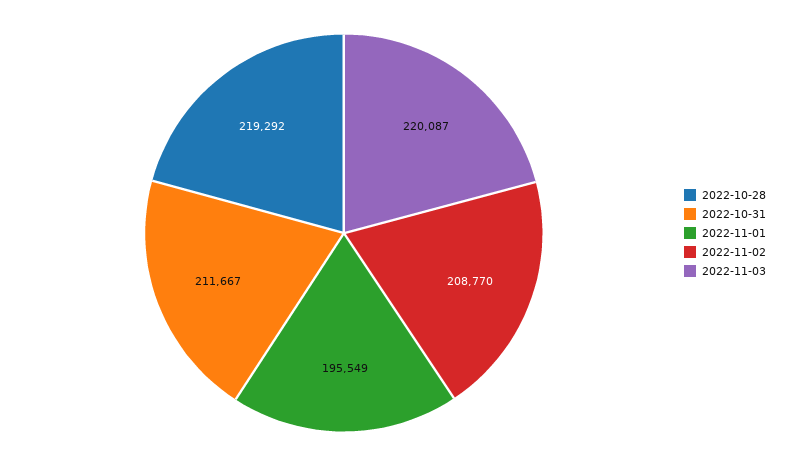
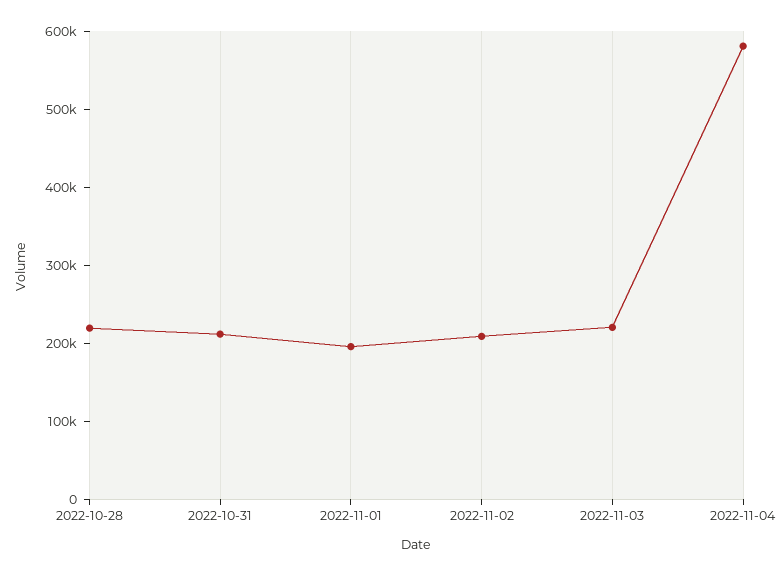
2022-11-04: none -> 580000

